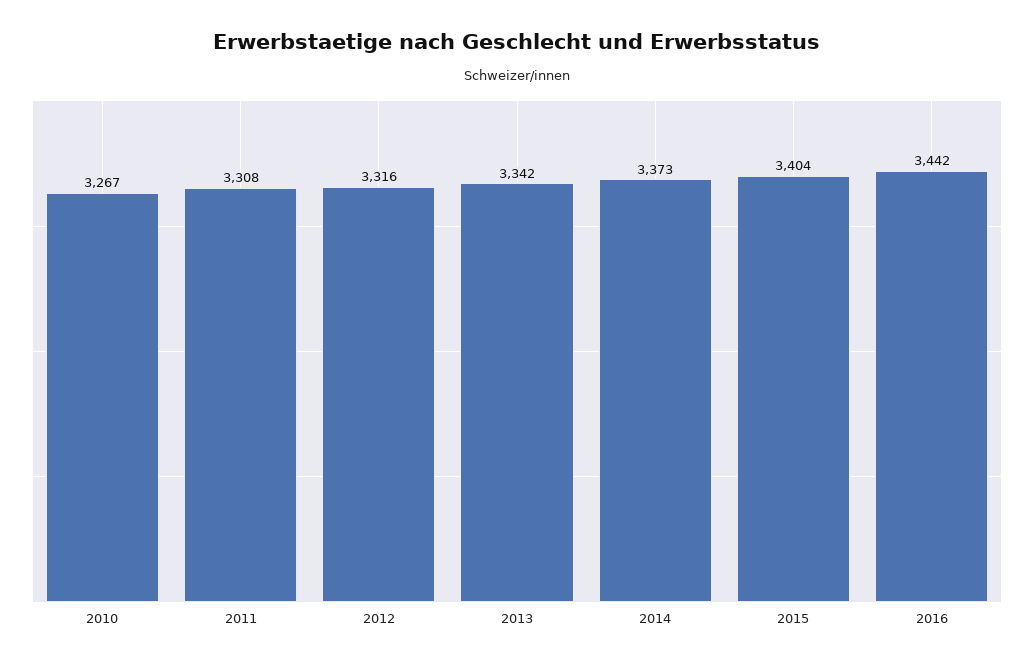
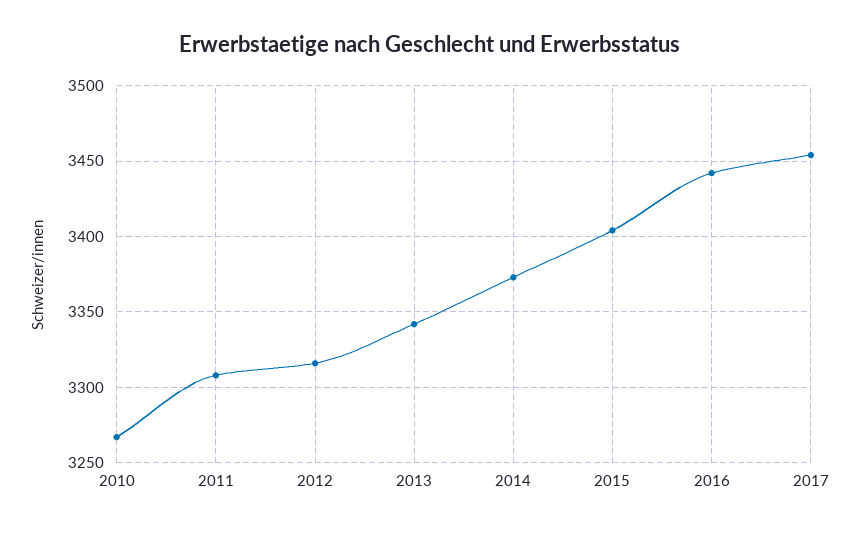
2017: none -> 3455

